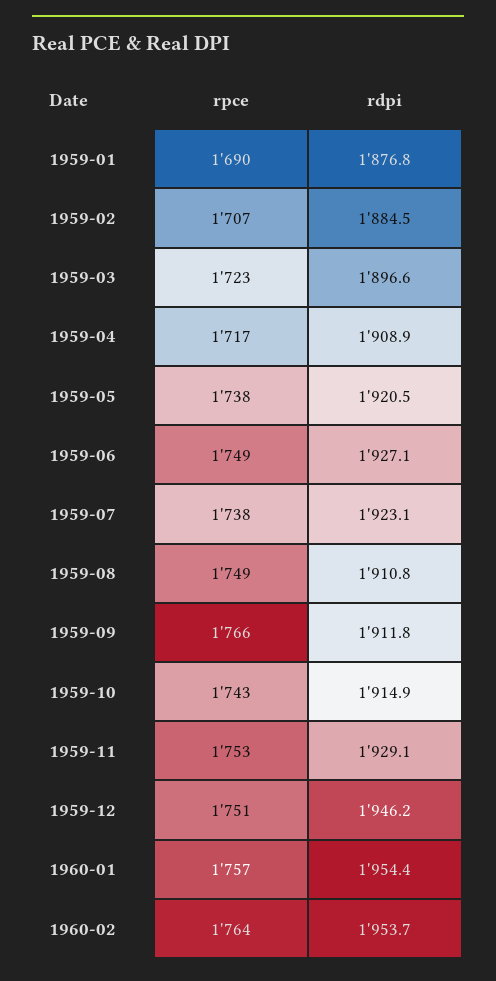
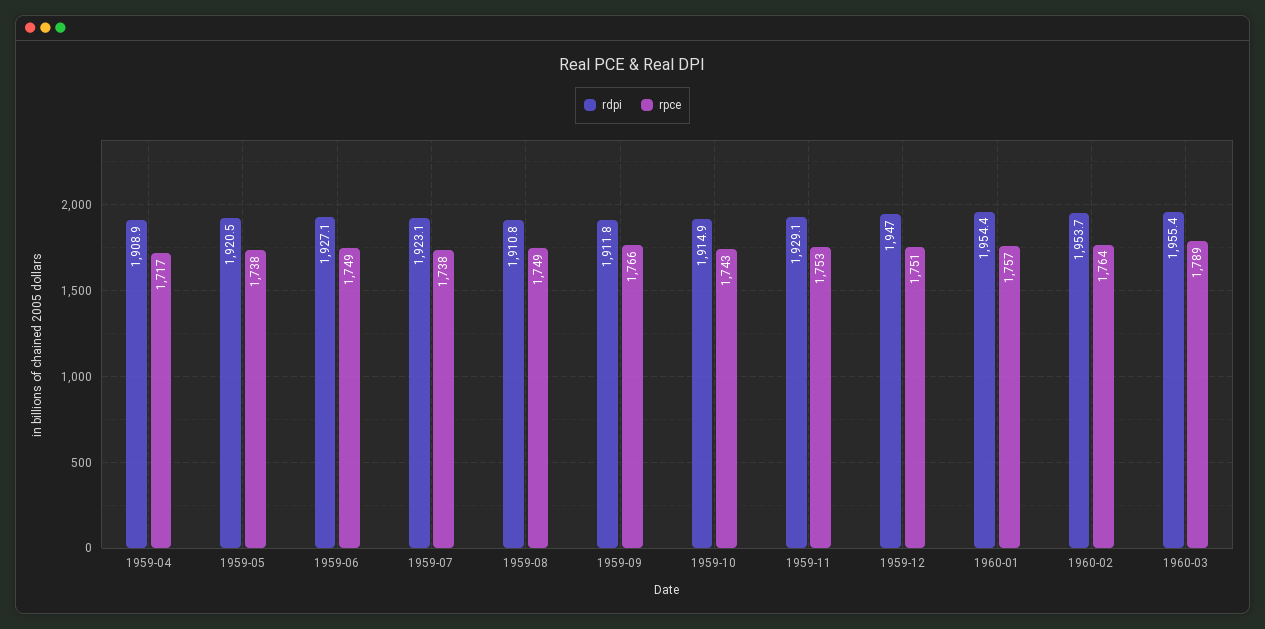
rpce, 1959-01: 1690 -> none
rdpi, 1959-01: 1876.8 -> none
rpce, 1959-02: 1707 -> none
rdpi, 1959-02: 1884.5 -> none
rpce, 1959-03: 1723 -> none
rdpi, 1959-03: 1896.6 -> none
rdpi, 1959-12: 1946.2 -> 1947
rdpi, 1960-03: none -> 1955.4
rpce, 1960-03: none -> 1789

